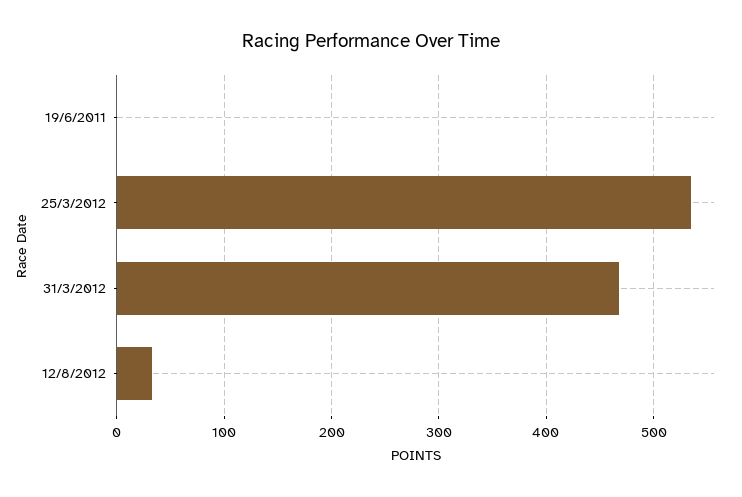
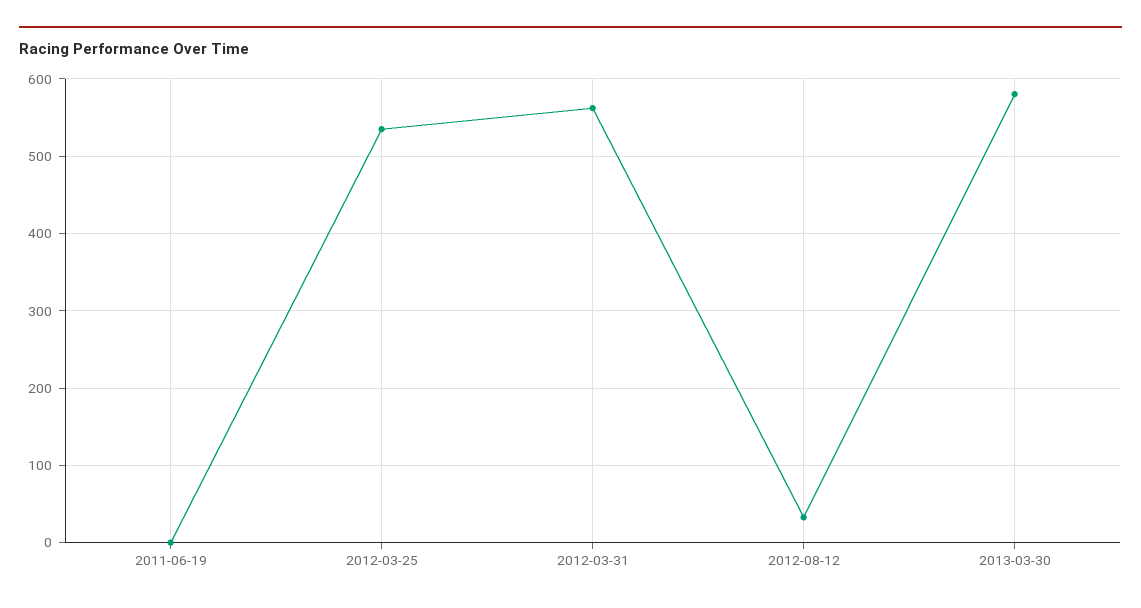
31/3/2012: 470 -> 560
2013-03-30: none -> 580

